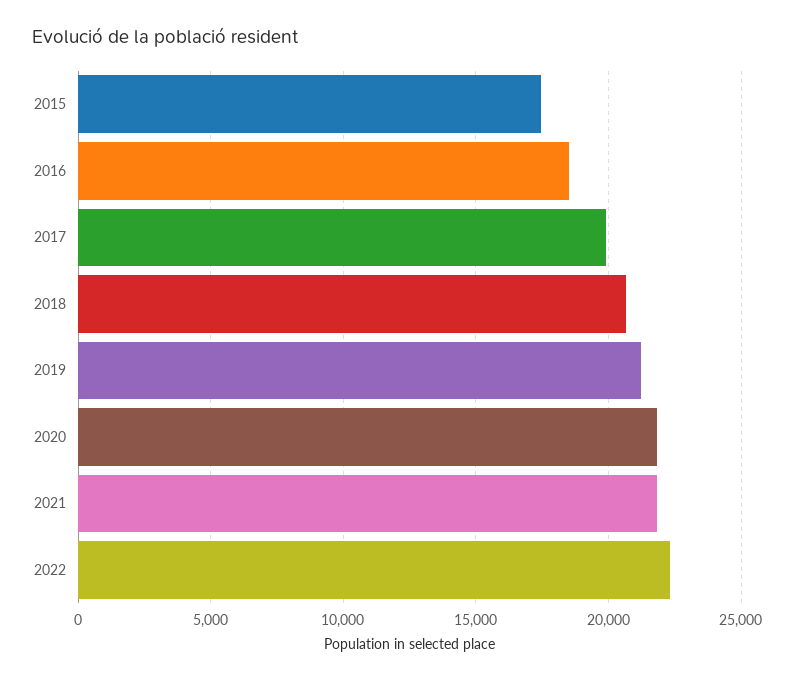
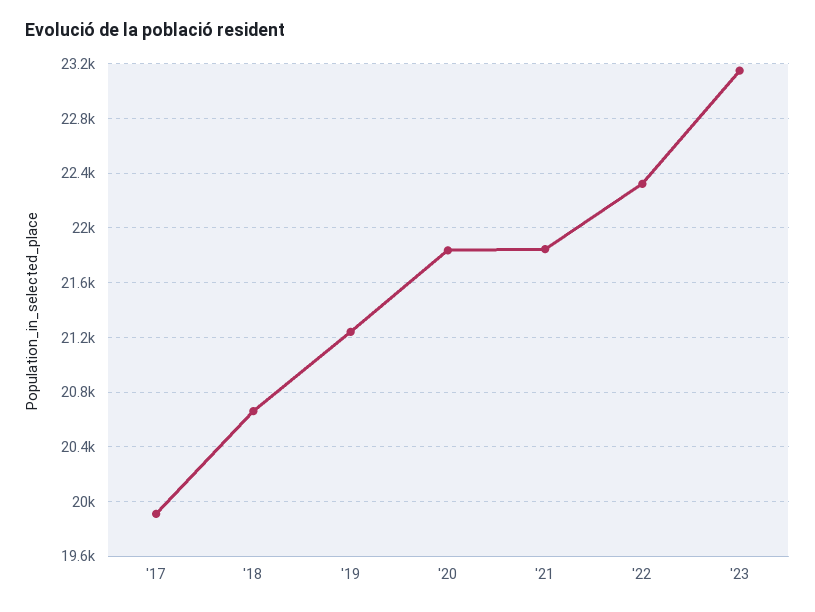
2015: 17500 -> none
2016: 18500 -> none
'23: none -> 23150

